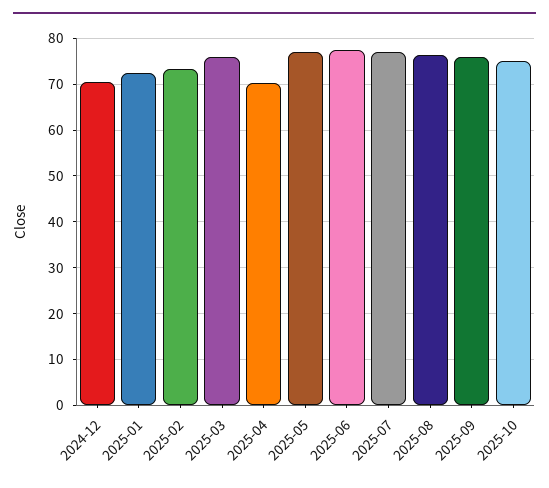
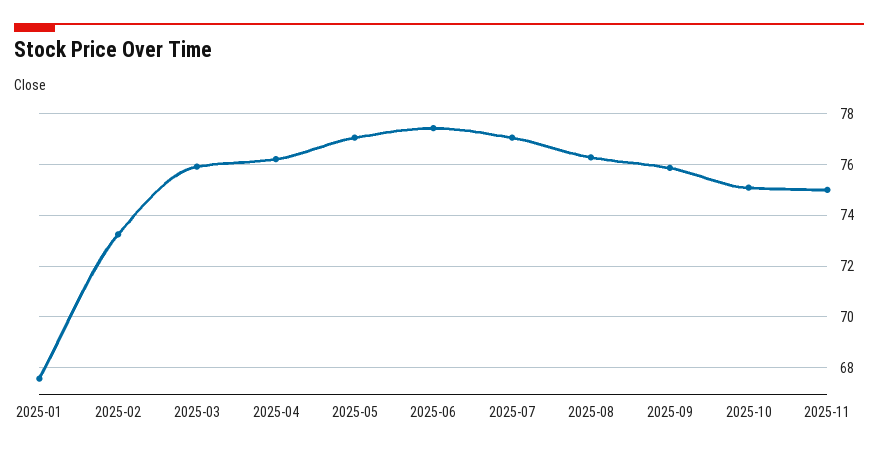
2024-12: 70 -> none
2025-01: 72 -> 67.5
2025-04: 70 -> 76.25
2025-11: none -> 75

